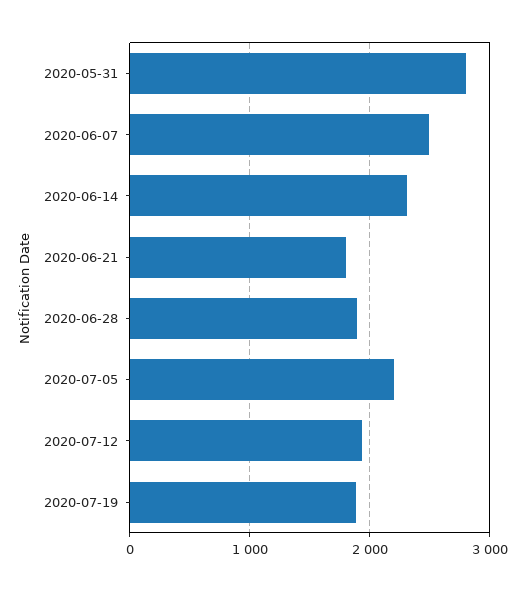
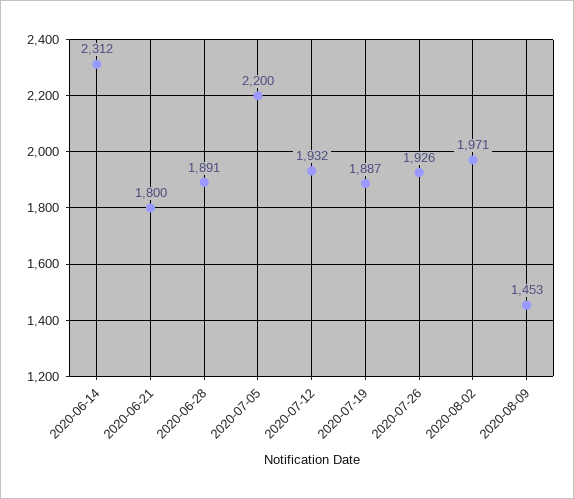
2020-05-31: 2800 -> none
2020-06-07: 2500 -> none
2020-07-26: none -> 1926
2020-08-02: none -> 1971
2020-08-09: none -> 1453

